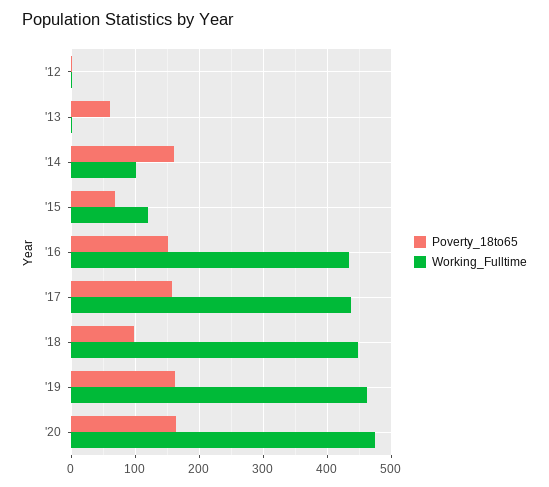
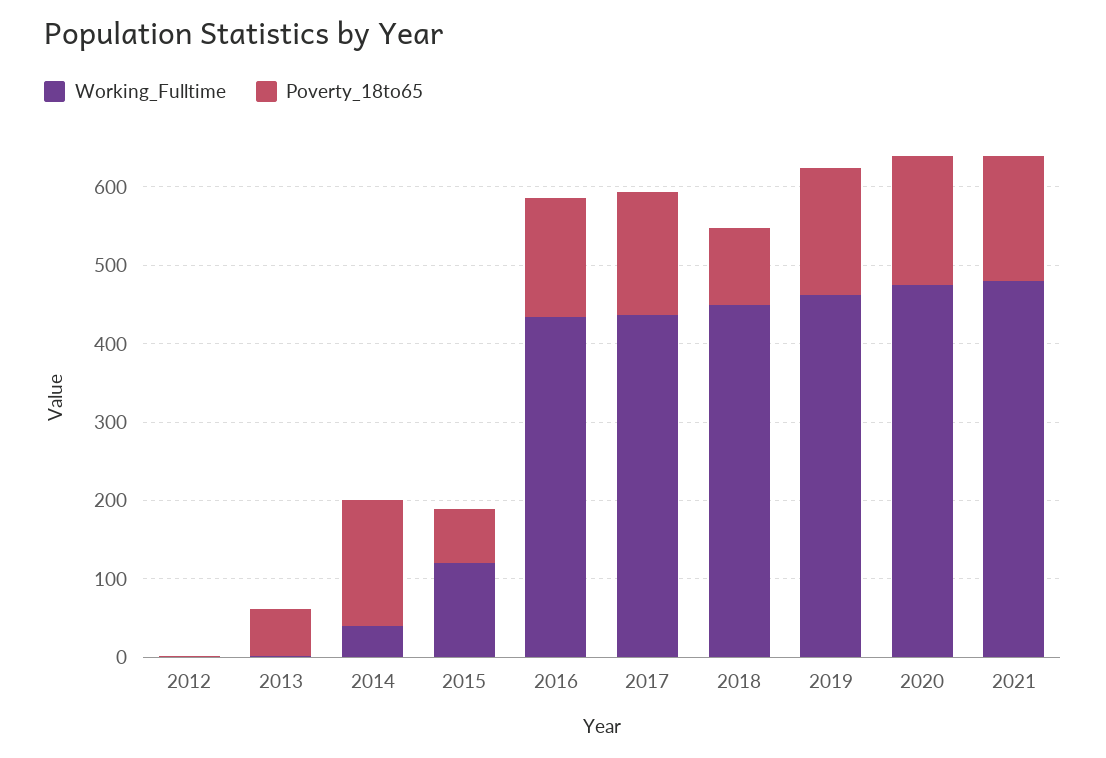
Working_Fulltime, '14: 100 -> 40
Working_Fulltime, 2021: none -> 480
Poverty_18to65, 2021: none -> 160

